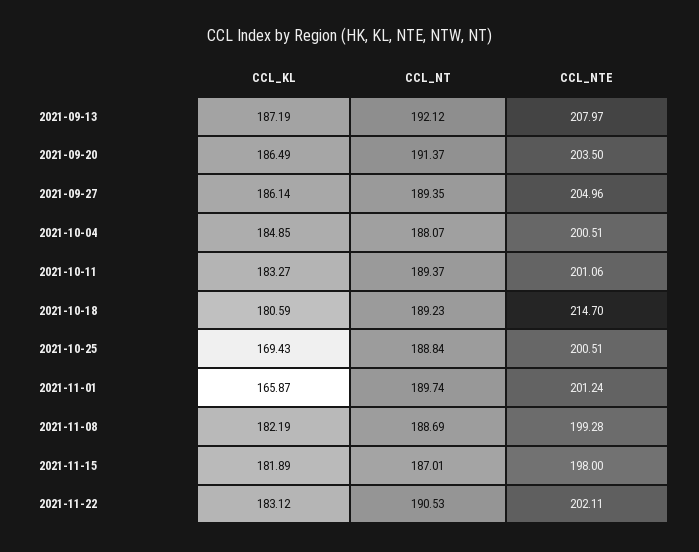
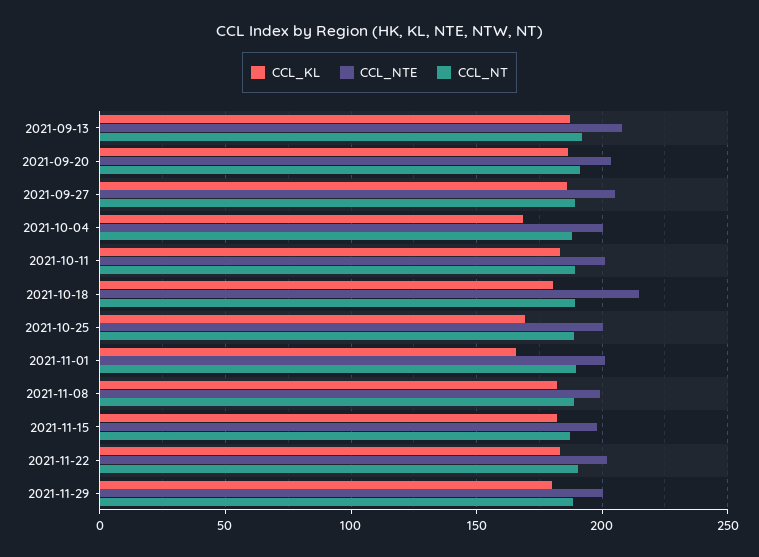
CCL_KL, 2021-10-04: 184.85 -> 170
CCL_KL, 2021-11-29: none -> 180
CCL_NTE, 2021-11-29: none -> 200
CCL_NT, 2021-11-29: none -> 190

